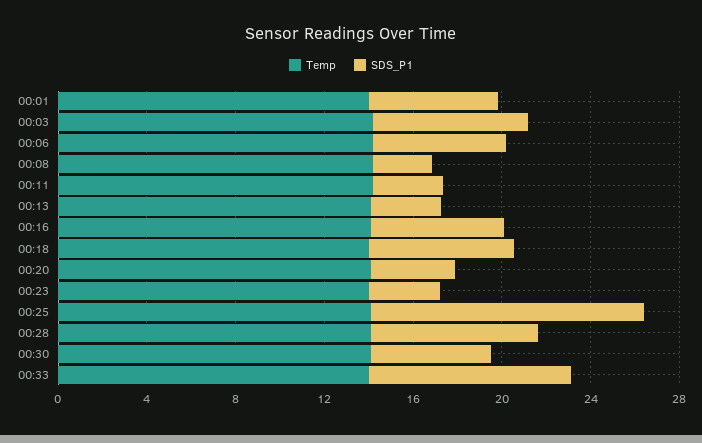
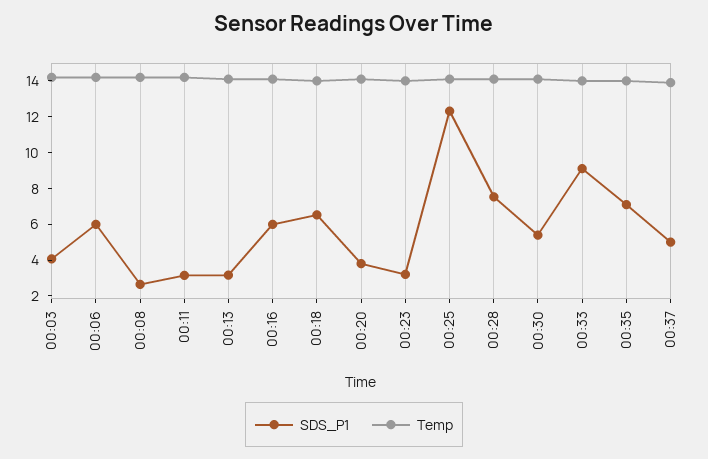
Temp, 00:01: 14 -> none
SDS_P1, 00:01: 6 -> none
SDS_P1, 00:03: 7 -> 4
SDS_P1, 00:35: none -> 7
Temp, 00:35: none -> 14
SDS_P1, 00:37: none -> 5
Temp, 00:37: none -> 14

